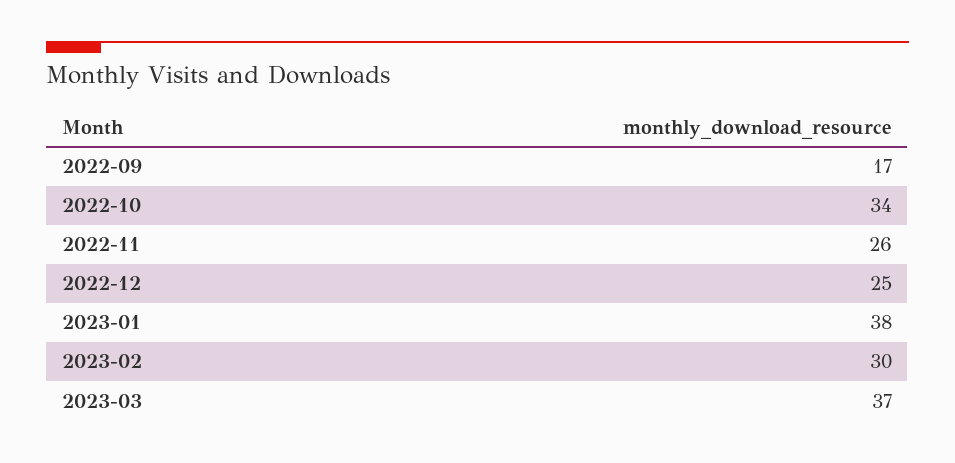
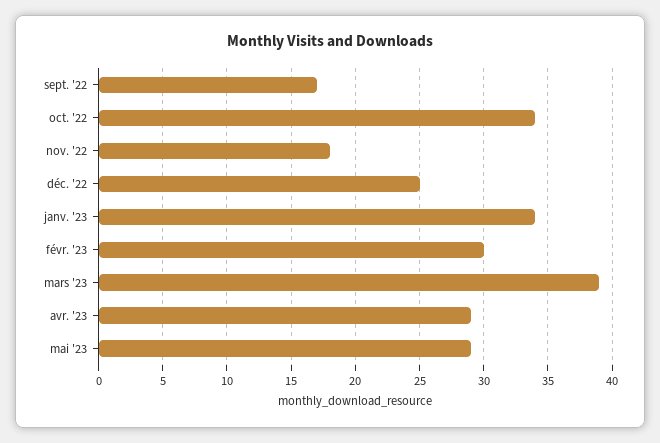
2022-11: 26 -> 18
2023-01: 38 -> 34
2023-03: 37 -> 39
avr. '23: none -> 29
mai '23: none -> 29

